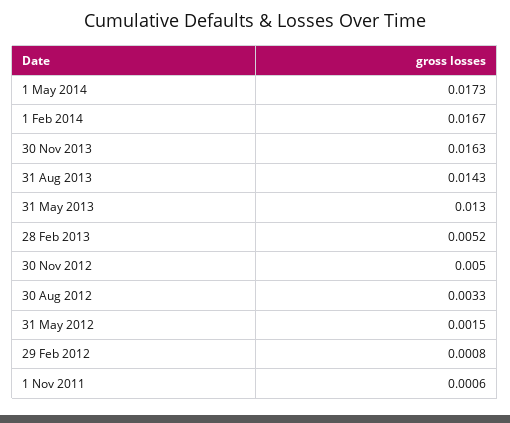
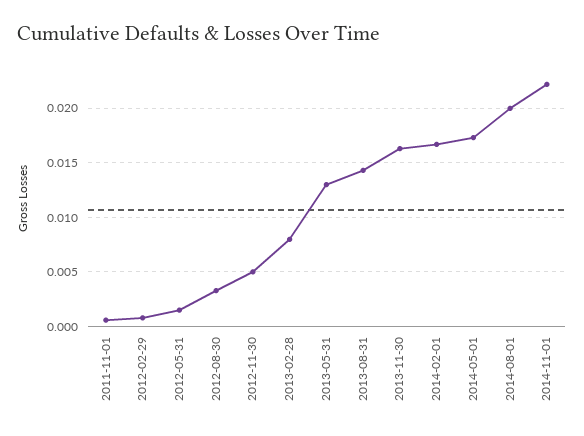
28 Feb 2013: 0.0052 -> 0.008
2014-08-01: none -> 0.02
2014-11-01: none -> 0.022

